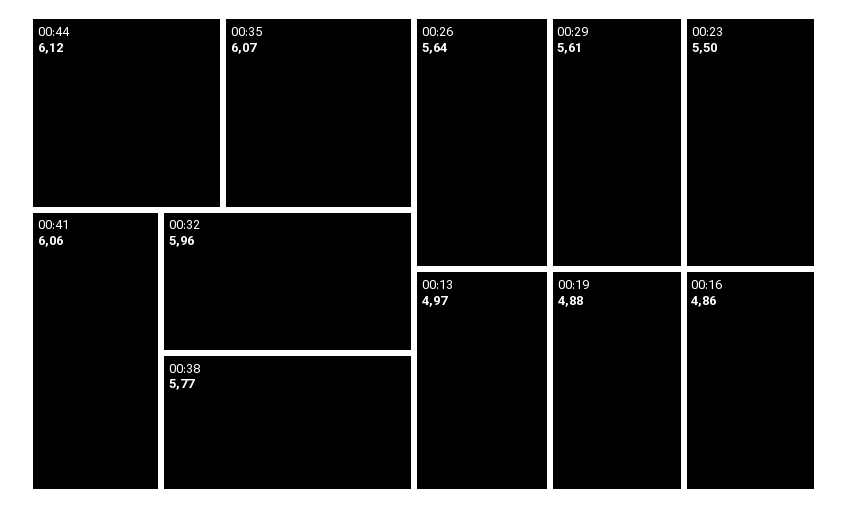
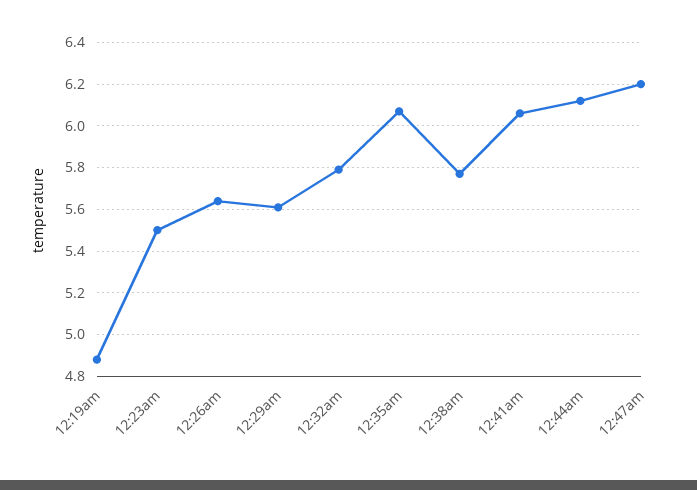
00:32: 5.96 -> 5.8
00:13: 4.97 -> none
00:16: 4.86 -> none
12:47am: none -> 6.2

